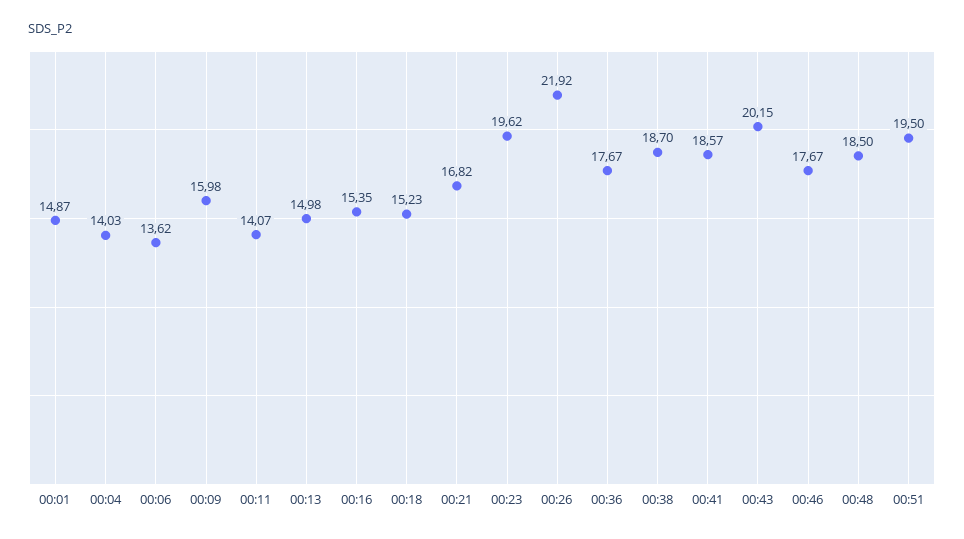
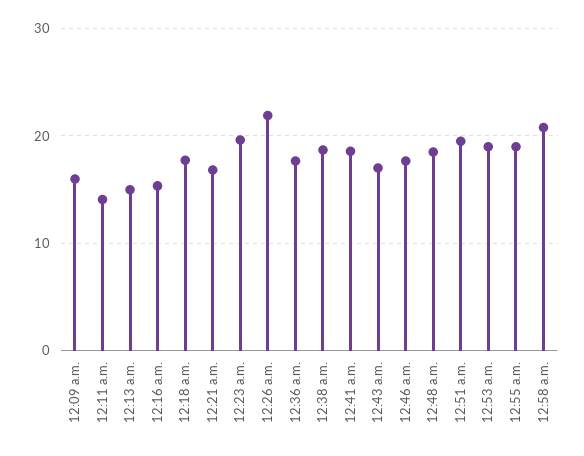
00:01: 14.87 -> none
00:04: 14.03 -> none
00:06: 13.62 -> none
00:18: 15.23 -> 18
00:43: 20.15 -> 17
12:53 a.m.: none -> 19
12:55 a.m.: none -> 19
12:58 a.m.: none -> 21

